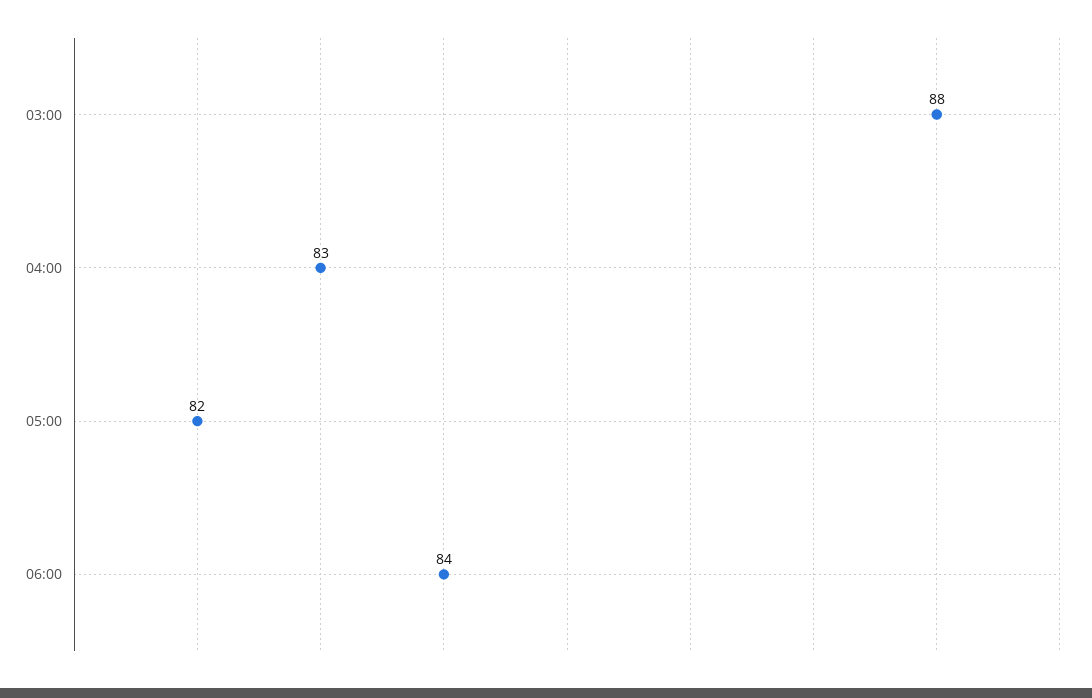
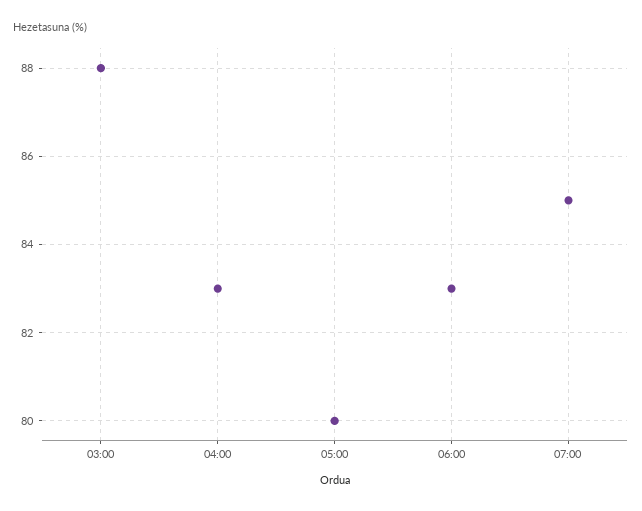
05:00: 82 -> 80
06:00: 84 -> 83
07:00: none -> 85

